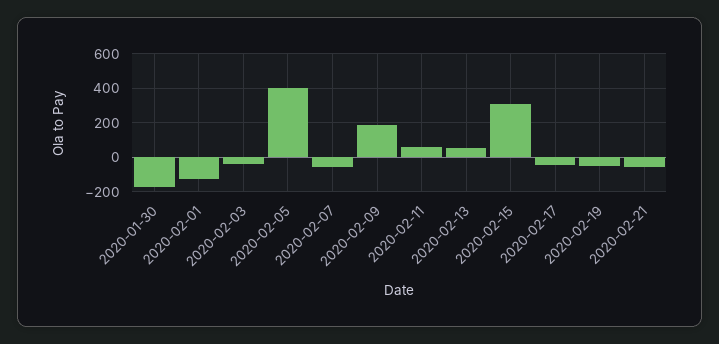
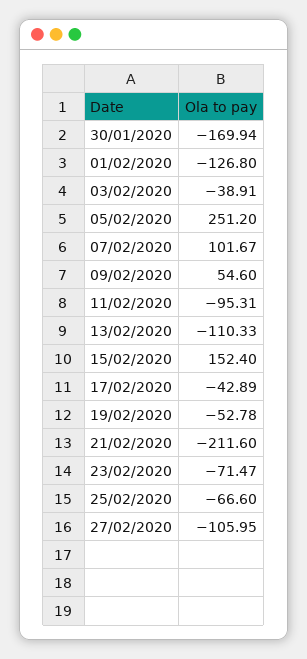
2020-02-05: 400 -> 251.2
2020-02-07: -50 -> 101.67
2020-02-09: 200 -> 54.6
2020-02-11: 50 -> -95.31
2020-02-13: 50 -> -110.33
2020-02-15: 300 -> 152.4
2020-02-21: -50 -> -211.6
23/02/2020: none -> -71.47
25/02/2020: none -> -66.6
27/02/2020: none -> -105.95

